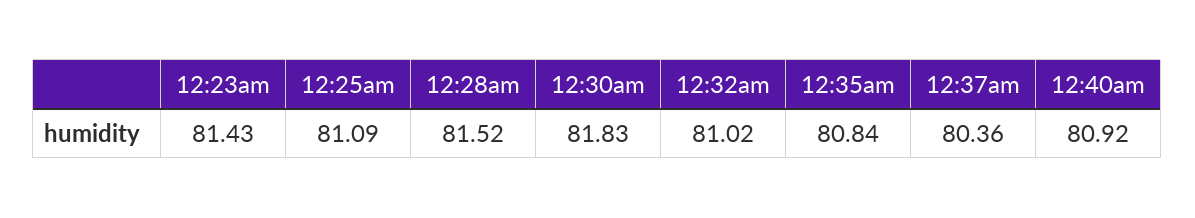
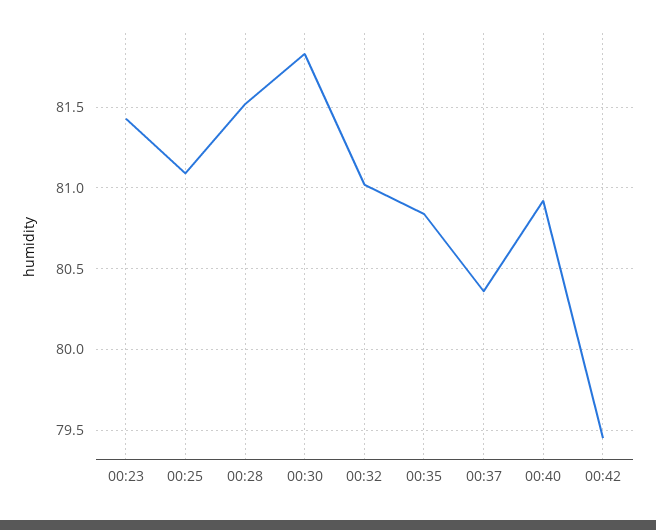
00:42: none -> 79.45

